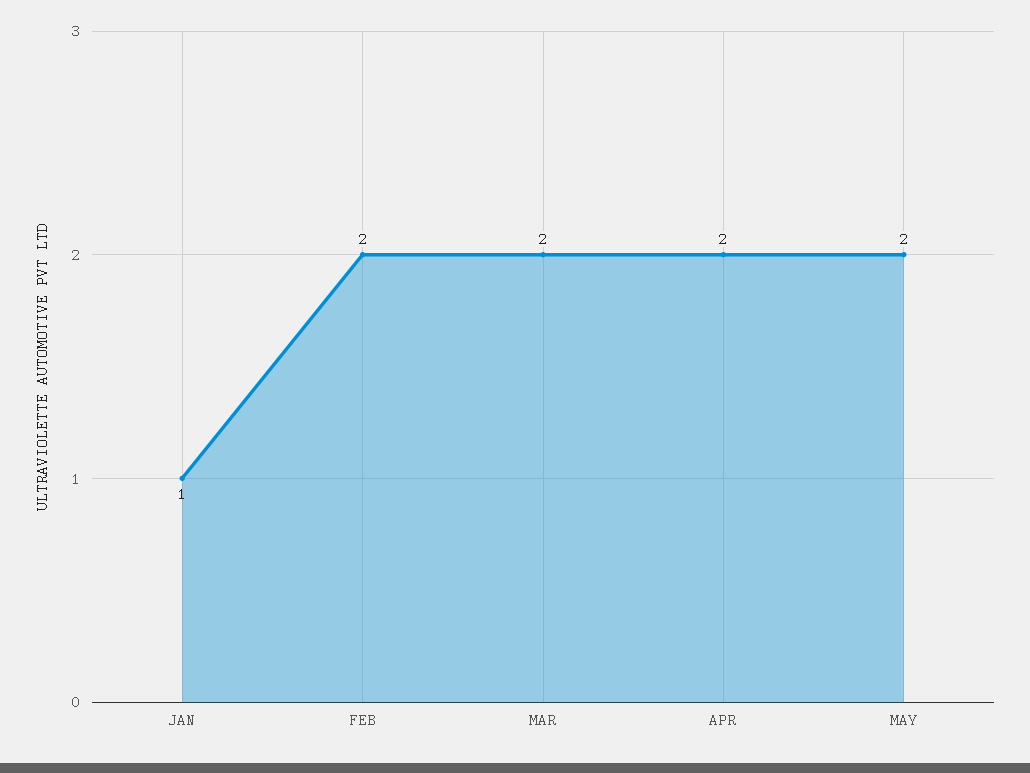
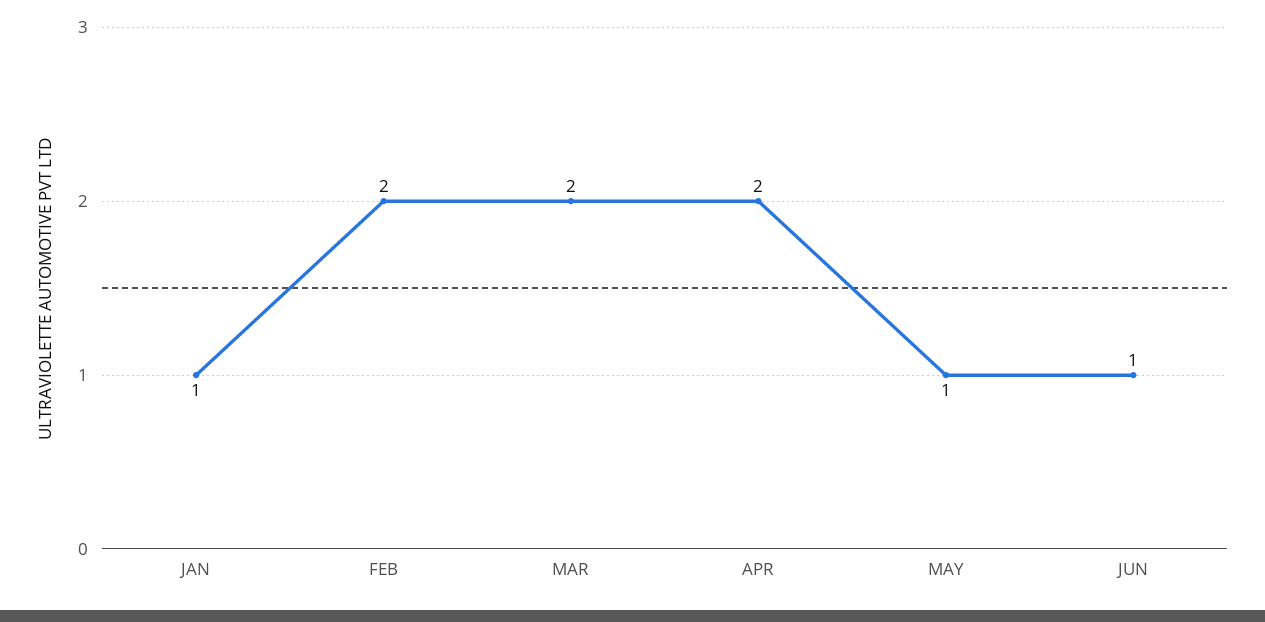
MAY: 2 -> 1
JUN: none -> 1

